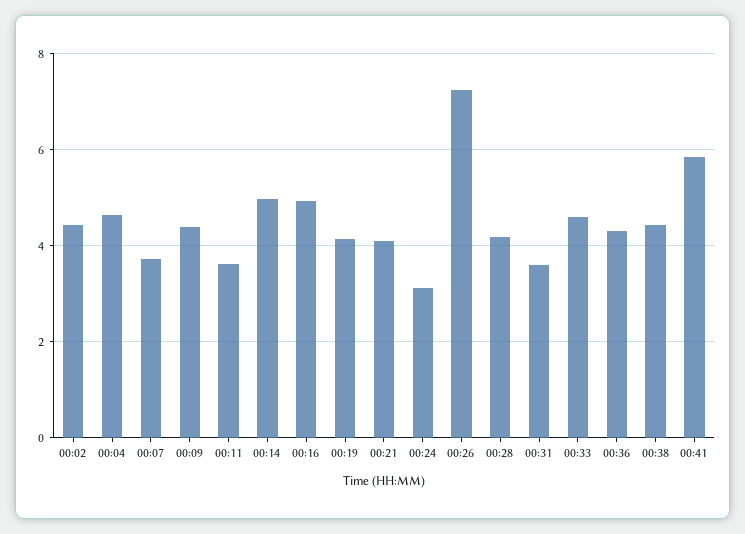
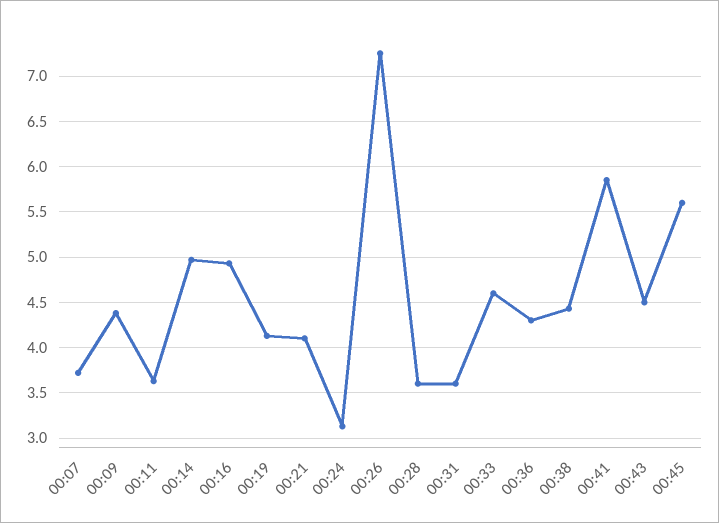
00:02: 4.4 -> none
00:04: 4.6 -> none
00:28: 4.2 -> 3.6
00:43: none -> 4.5
00:45: none -> 5.6

